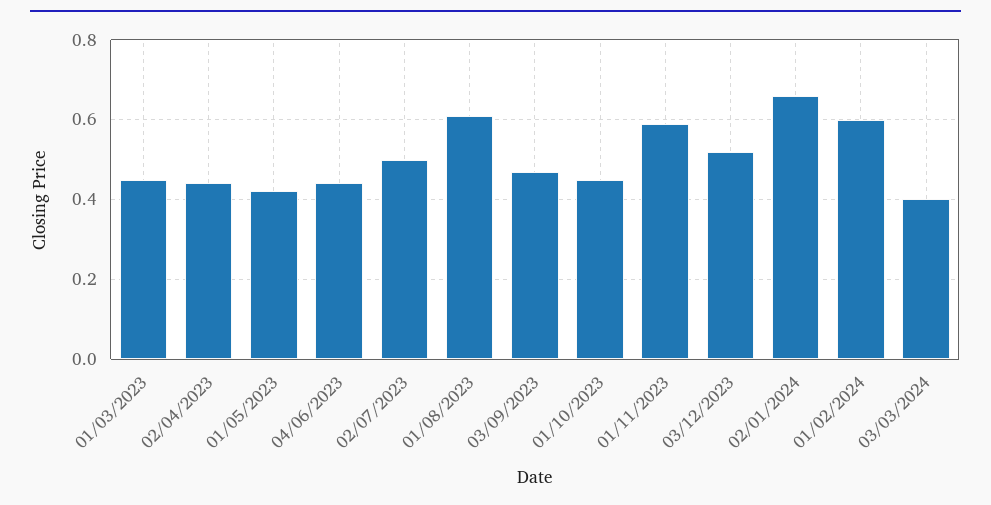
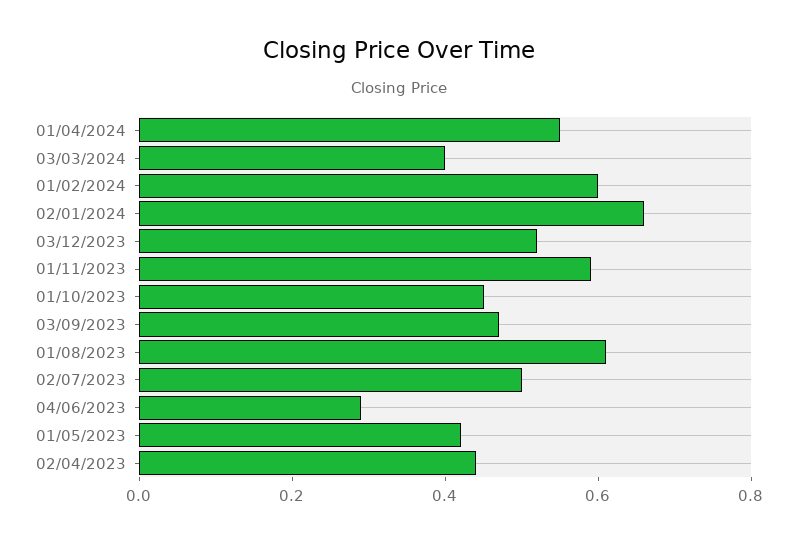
01/03/2023: 0.45 -> none
04/06/2023: 0.45 -> 0.3
01/04/2024: none -> 0.55

